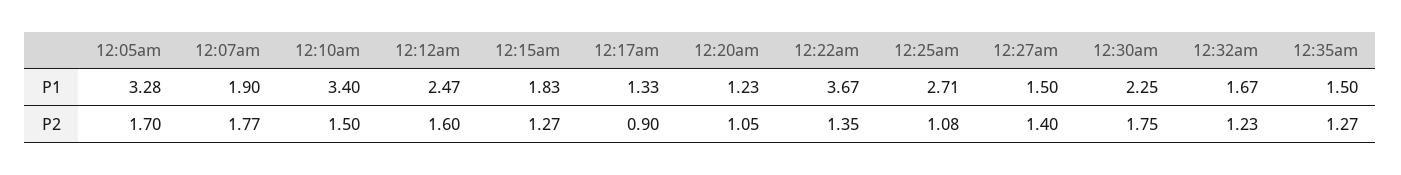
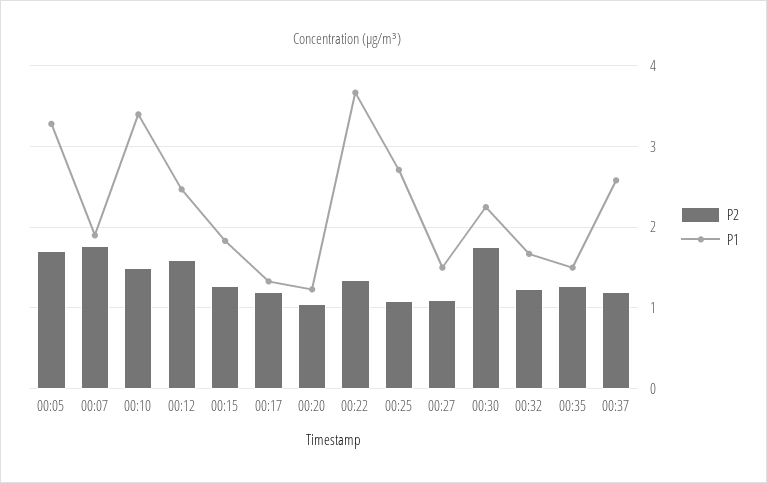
P2, 12:17am: 0.9 -> 1.2
P2, 12:27am: 1.4 -> 1.1
P2, 00:37: none -> 1.2
P1, 00:37: none -> 2.6

